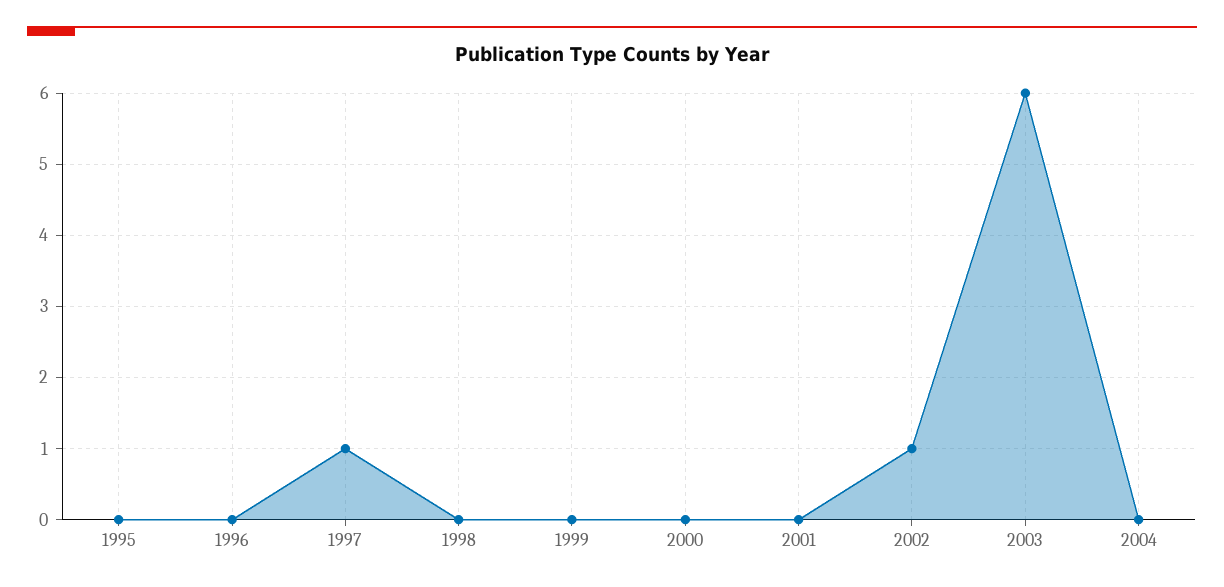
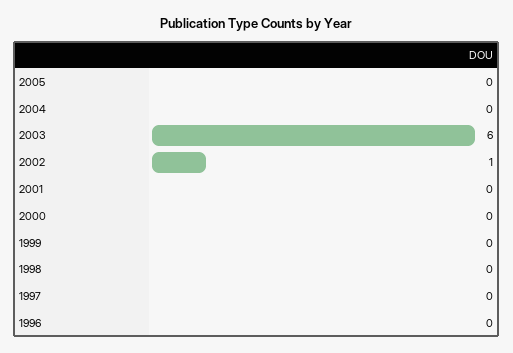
1995: 0 -> none
1997: 1 -> 0
2005: none -> 0

